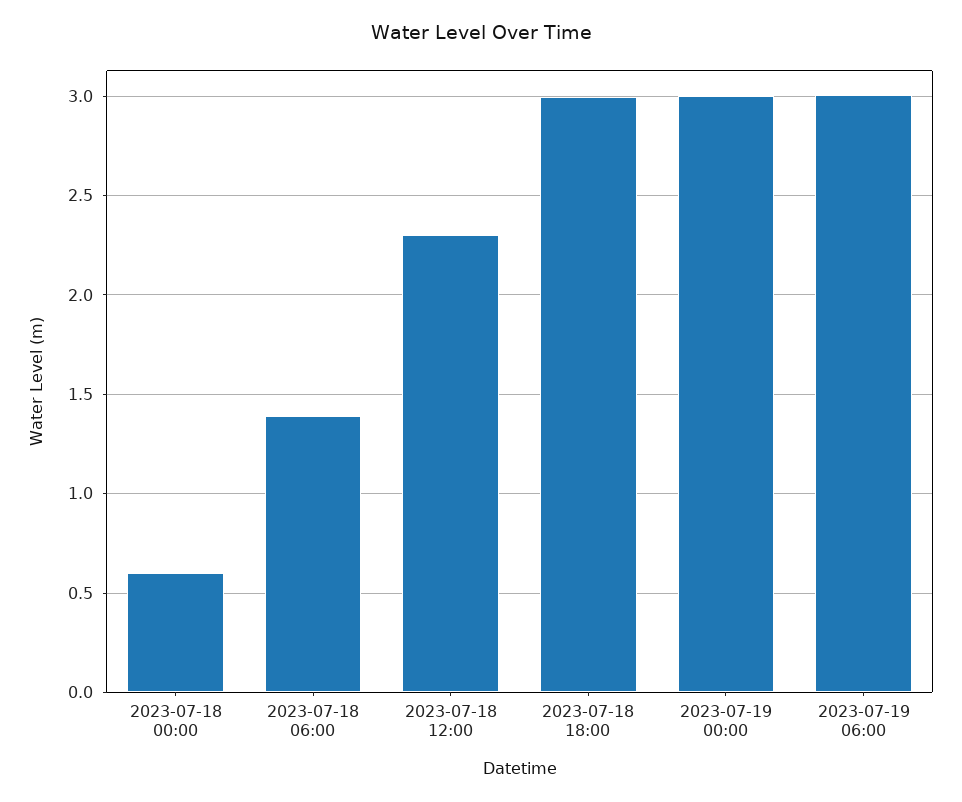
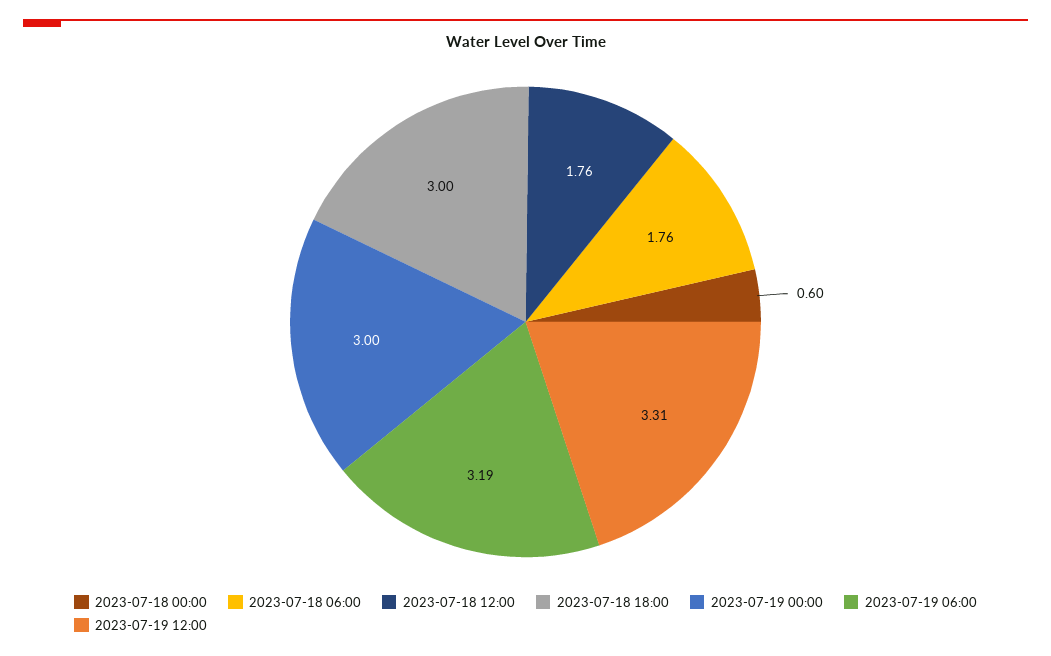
2023-07-18 06:00: 1.4 -> 1.76
2023-07-18 12:00: 2.3 -> 1.76
2023-07-19 06:00: 3 -> 3.19
2023-07-19 12:00: none -> 3.31

